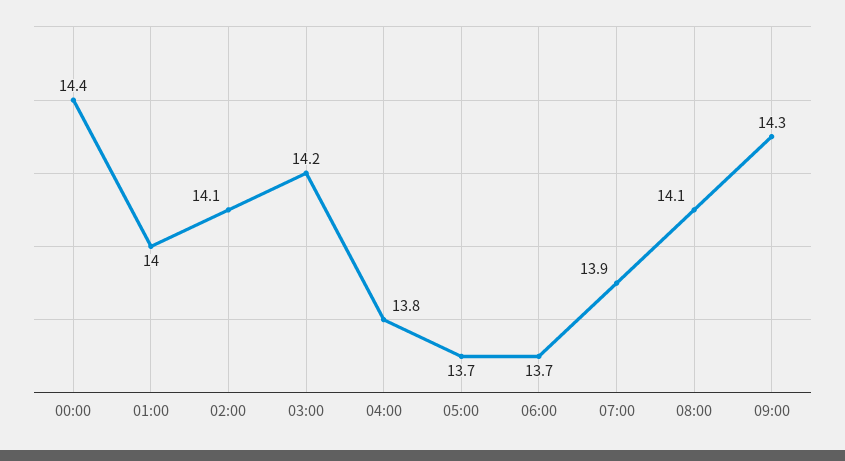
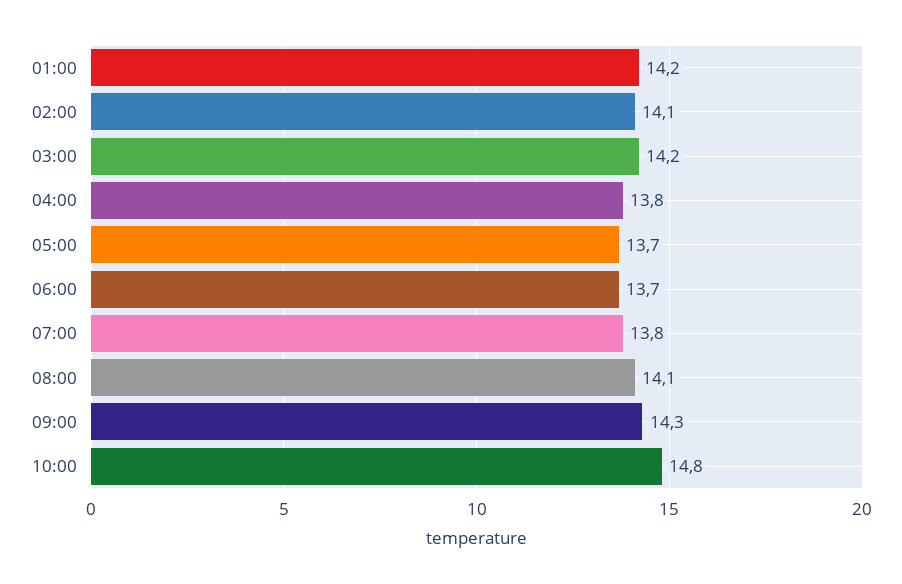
00:00: 14.4 -> none
01:00: 14 -> 14.2
07:00: 13.9 -> 13.8
10:00: none -> 14.8

